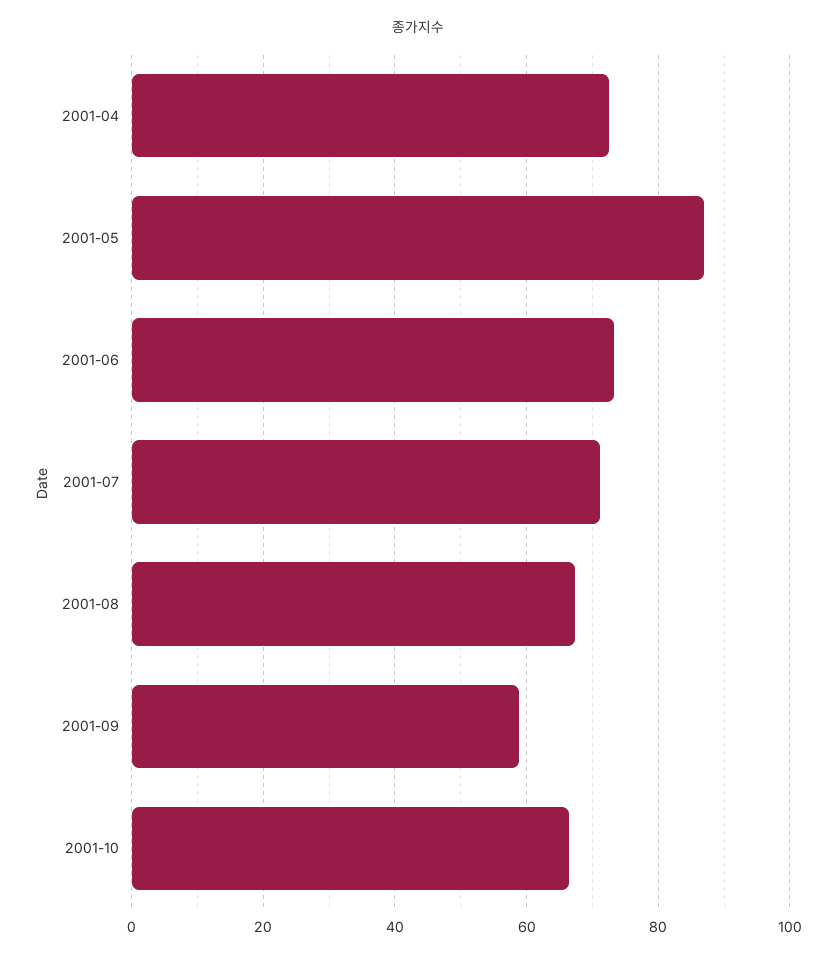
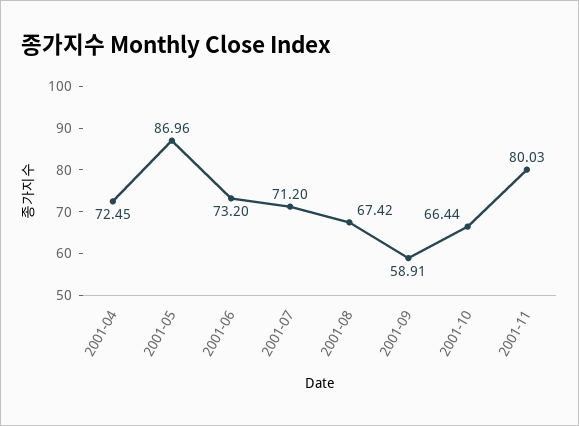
2001-11: none -> 80.03

